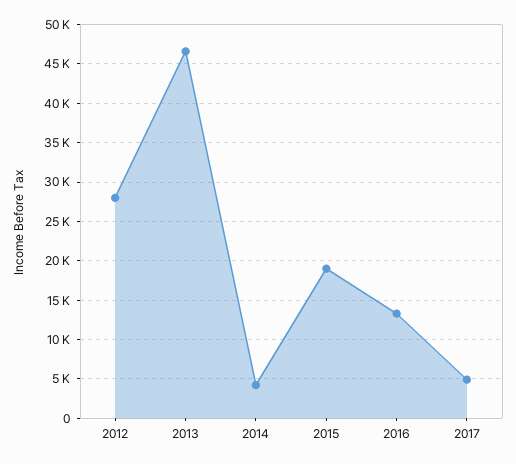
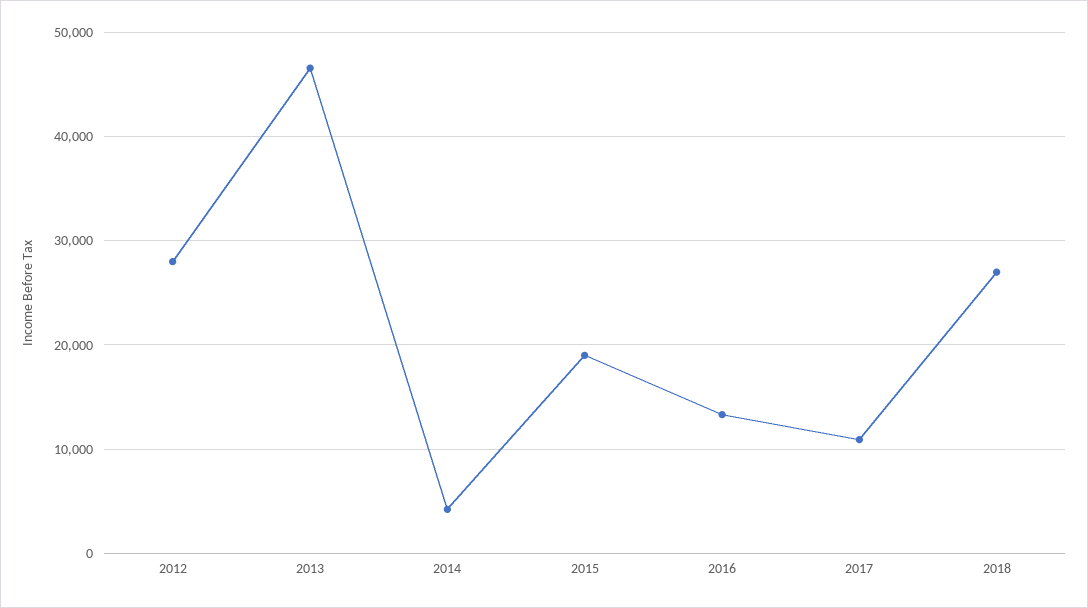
2017: 5000 -> 11000
2018: none -> 27000

